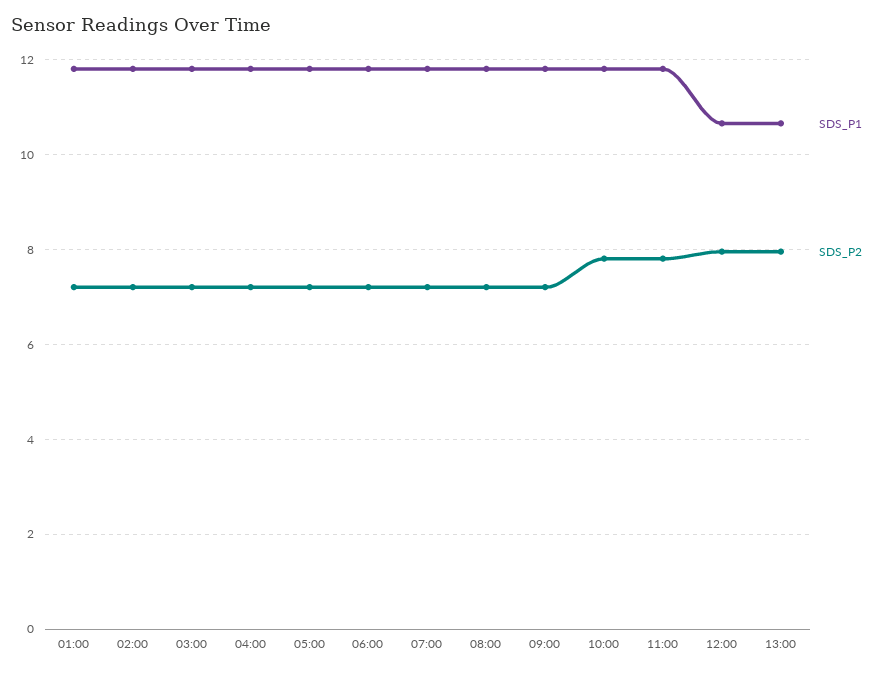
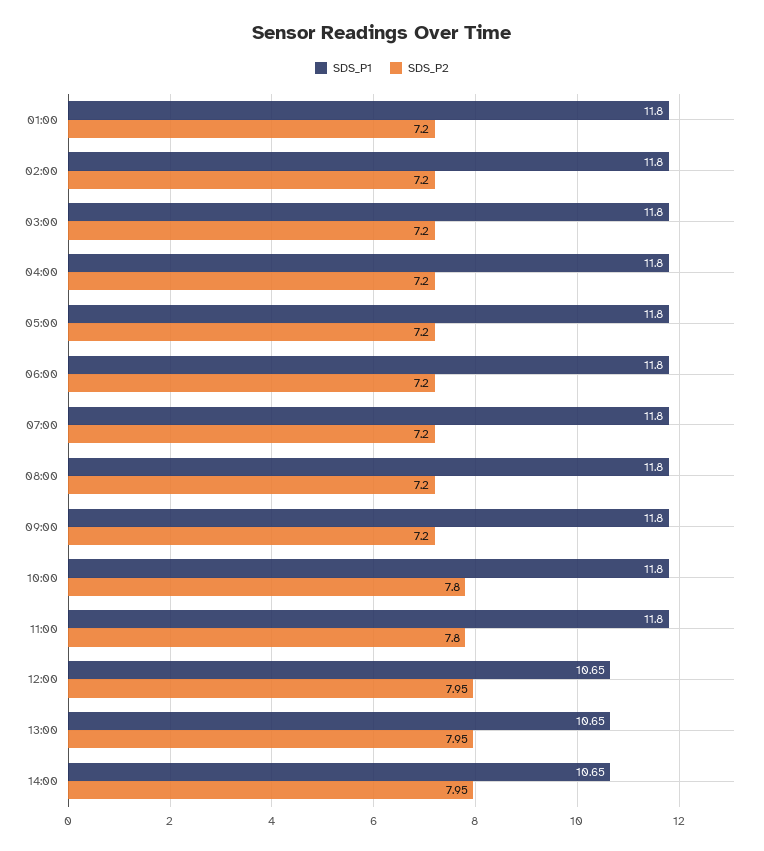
SDS_P1, 14:00: none -> 10.65
SDS_P2, 14:00: none -> 7.95

